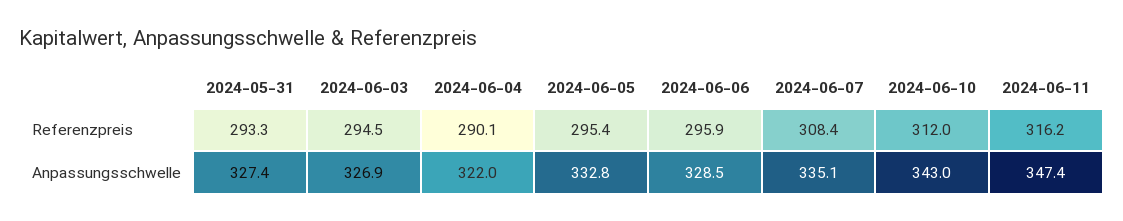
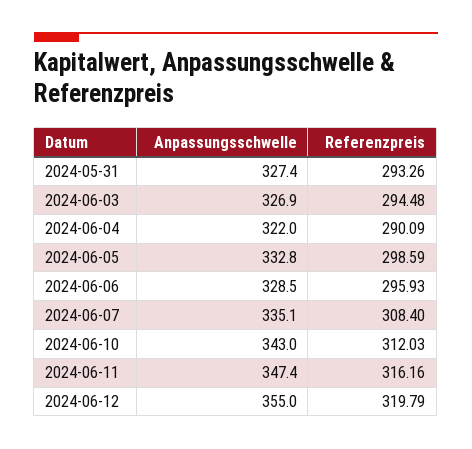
2024-06-05, Referenzpreis: 295.4 -> 298.59
2024-06-12, Anpassungsschwelle: none -> 355
2024-06-12, Referenzpreis: none -> 319.79

